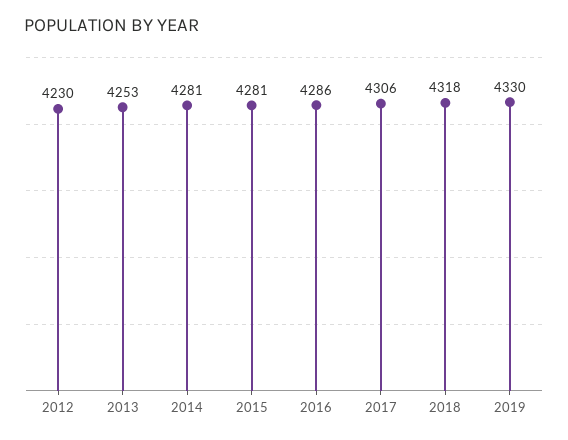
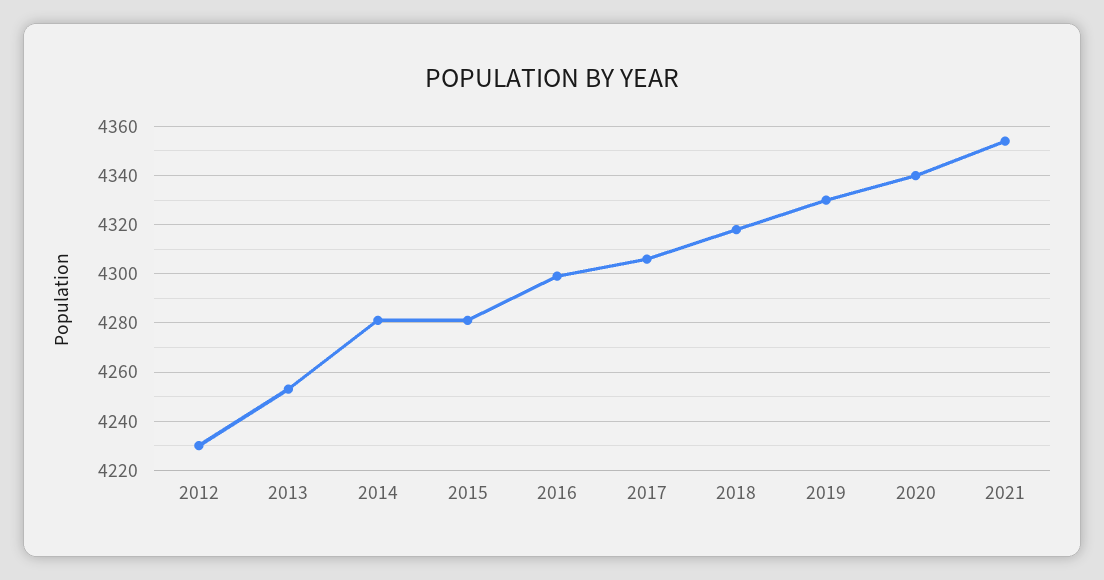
2016: 4286 -> 4300
2020: none -> 4340
2021: none -> 4355

